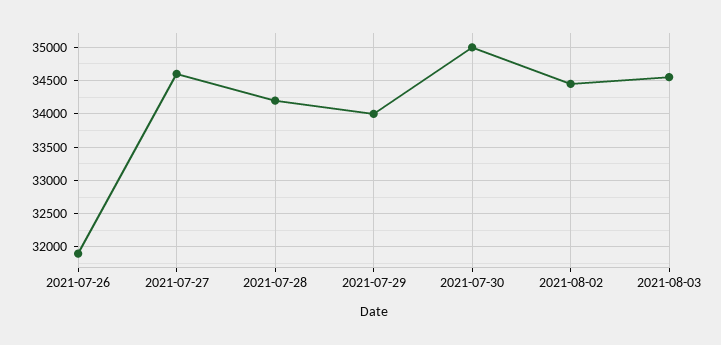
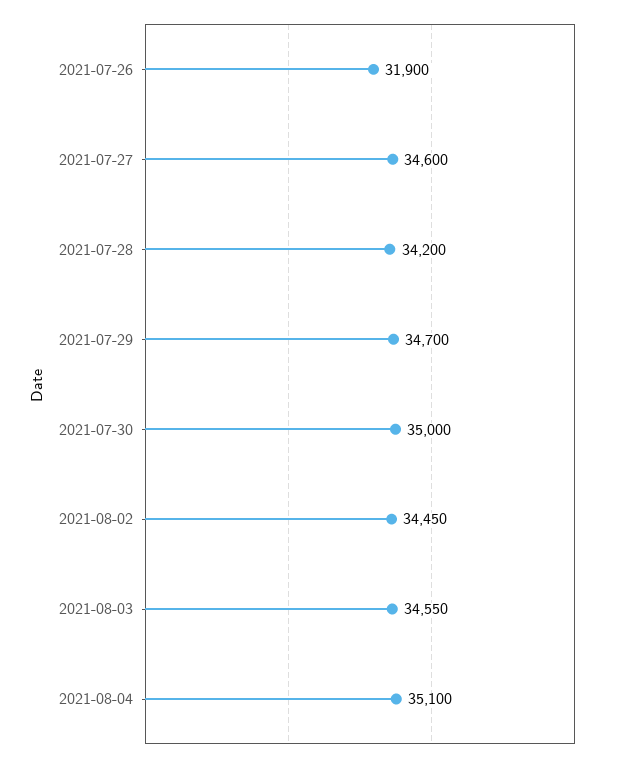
2021-07-29: 34000 -> 34700
2021-08-04: none -> 35100

